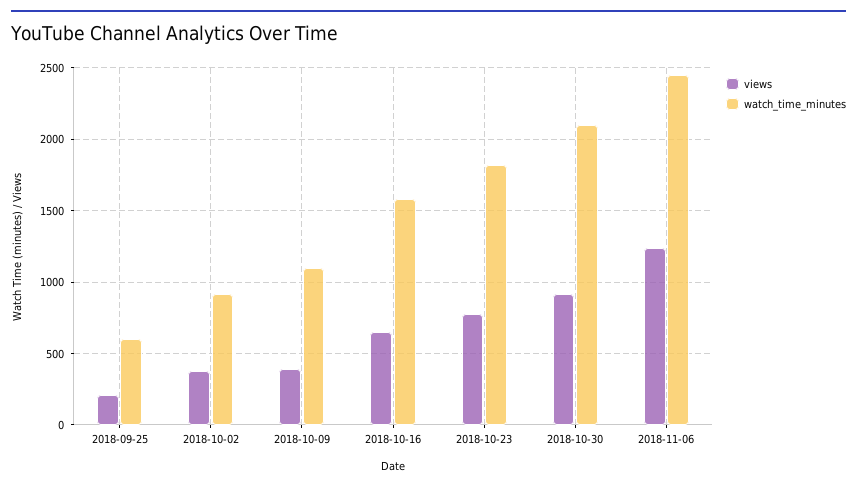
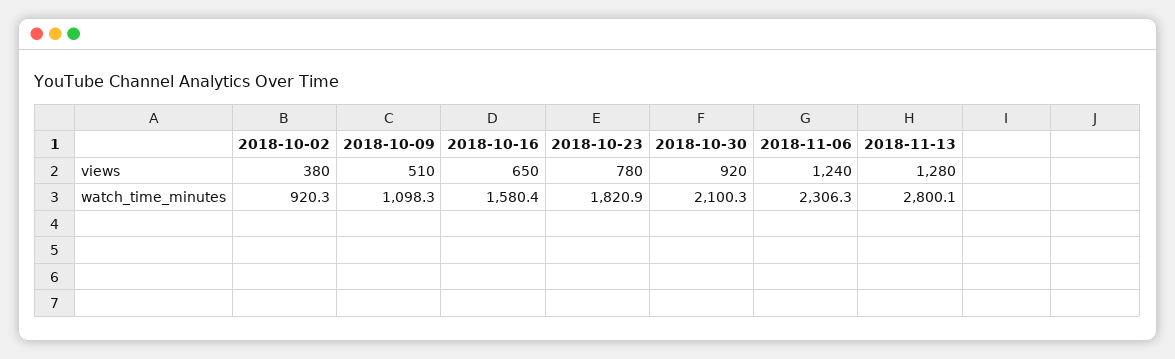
views, 2018-09-25: 200 -> none
watch_time_minutes, 2018-09-25: 600 -> none
views, 2018-10-09: 400 -> 510
watch_time_minutes, 2018-11-06: 2450 -> 2306.3
views, 2018-11-13: none -> 1280
watch_time_minutes, 2018-11-13: none -> 2800.1

